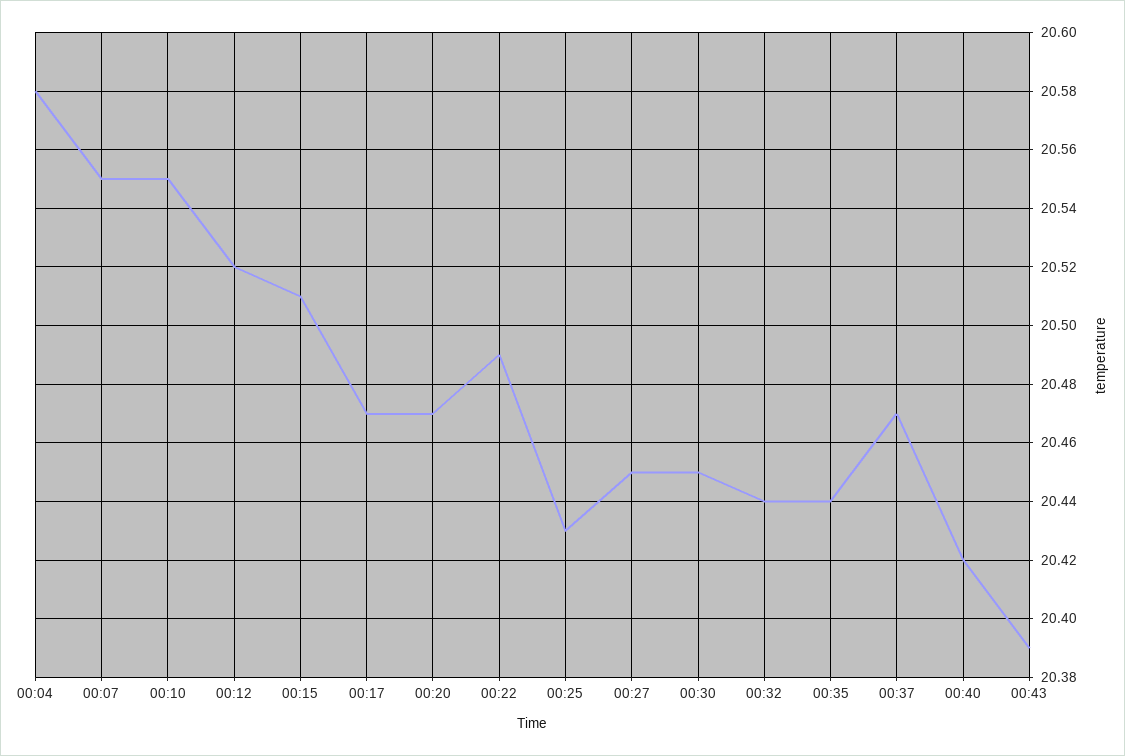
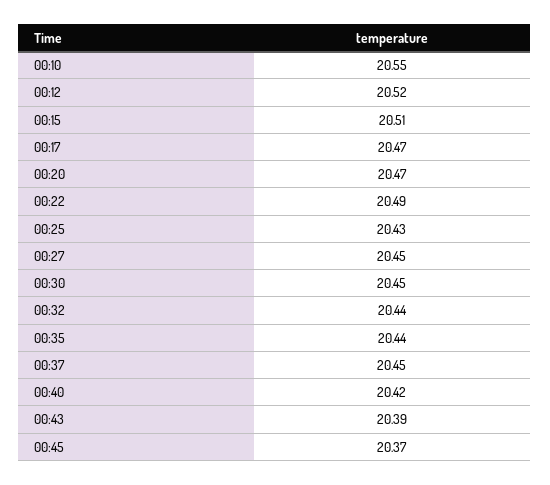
00:04: 20.58 -> none
00:07: 20.55 -> none
00:37: 20.47 -> 20.45
00:45: none -> 20.37

